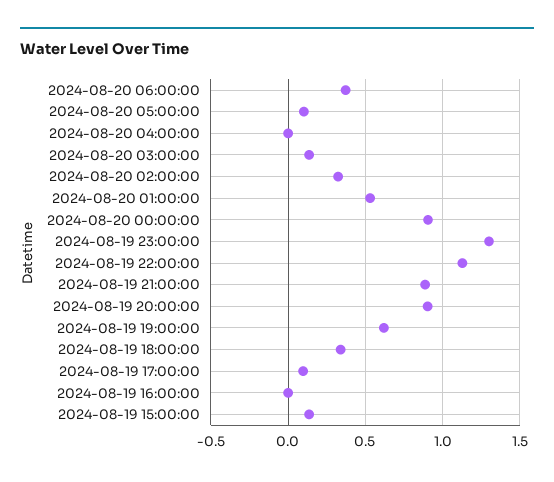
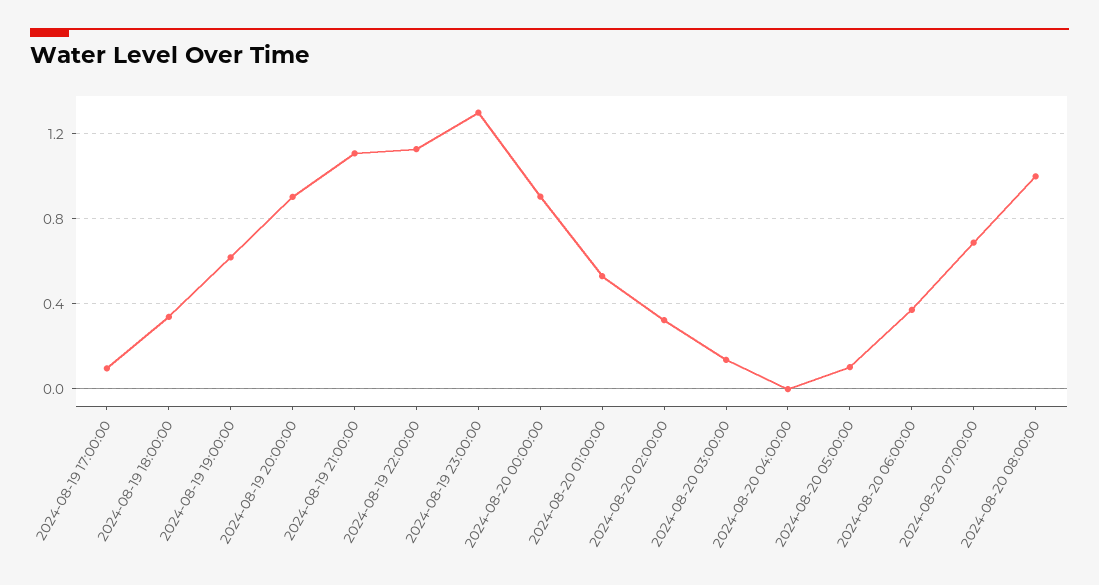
2024-08-19 21:00:00: 0.9 -> 1.1
2024-08-19 16:00:00: 0 -> none
2024-08-19 15:00:00: 0.15 -> none
2024-08-20 07:00:00: none -> 0.7
2024-08-20 08:00:00: none -> 1

